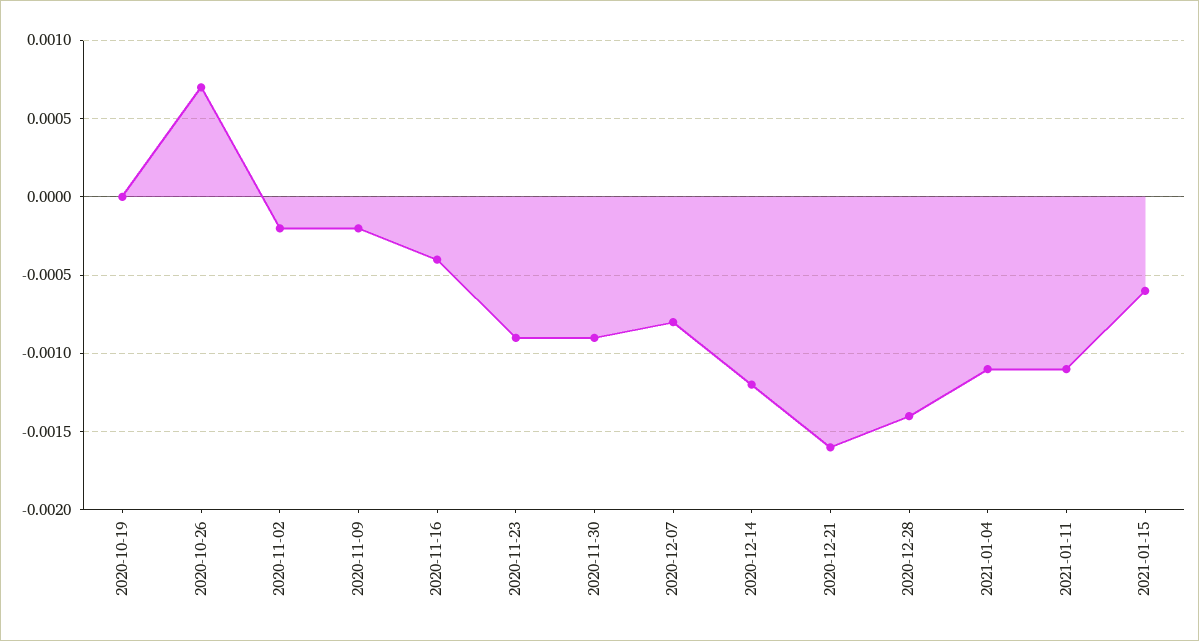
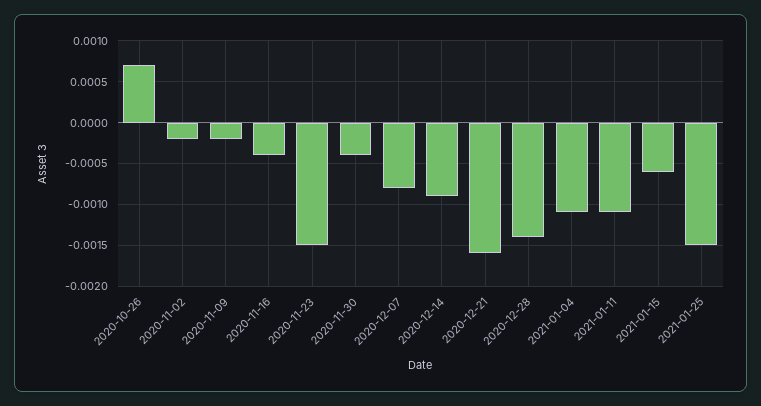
2020-10-19: 0 -> none
2020-11-23: -0.0009 -> -0.0015
2020-11-30: -0.0009 -> -0.0004
2020-12-14: -0.0012 -> -0.0009
2021-01-25: none -> -0.0015

